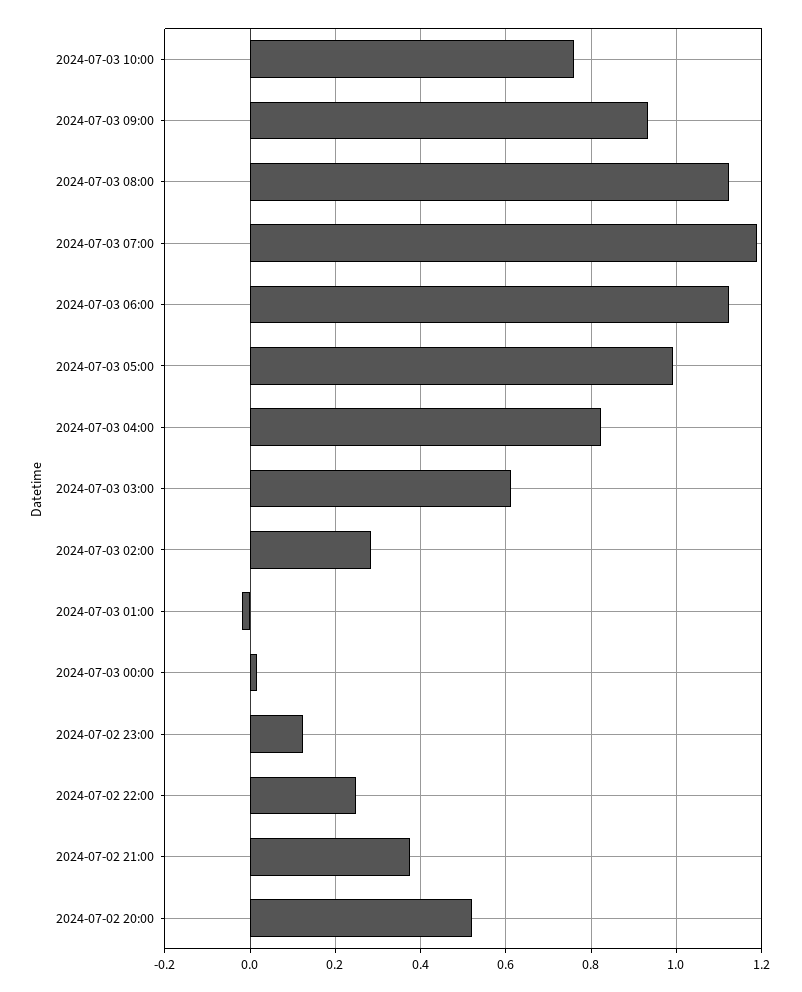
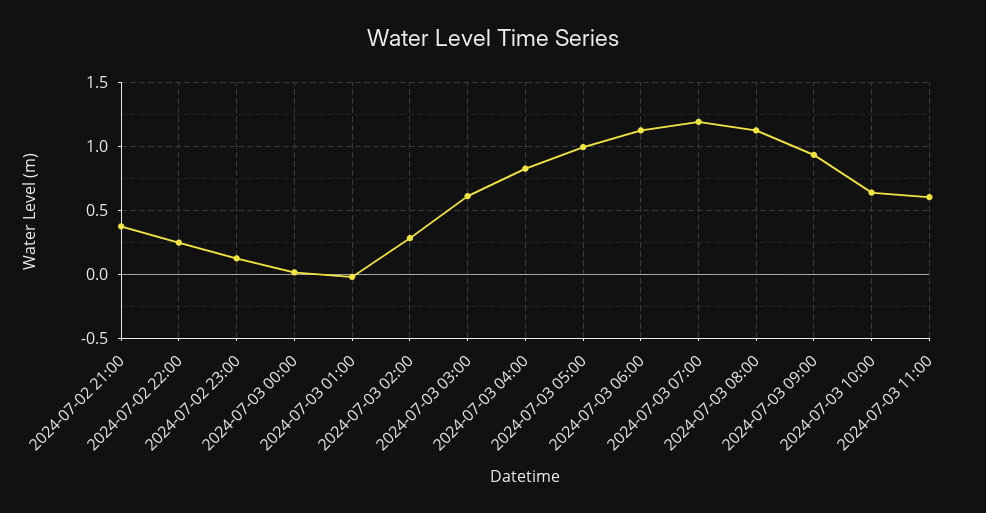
2024-07-03 10:00: 0.76 -> 0.65
2024-07-02 20:00: 0.52 -> none
2024-07-03 11:00: none -> 0.6

